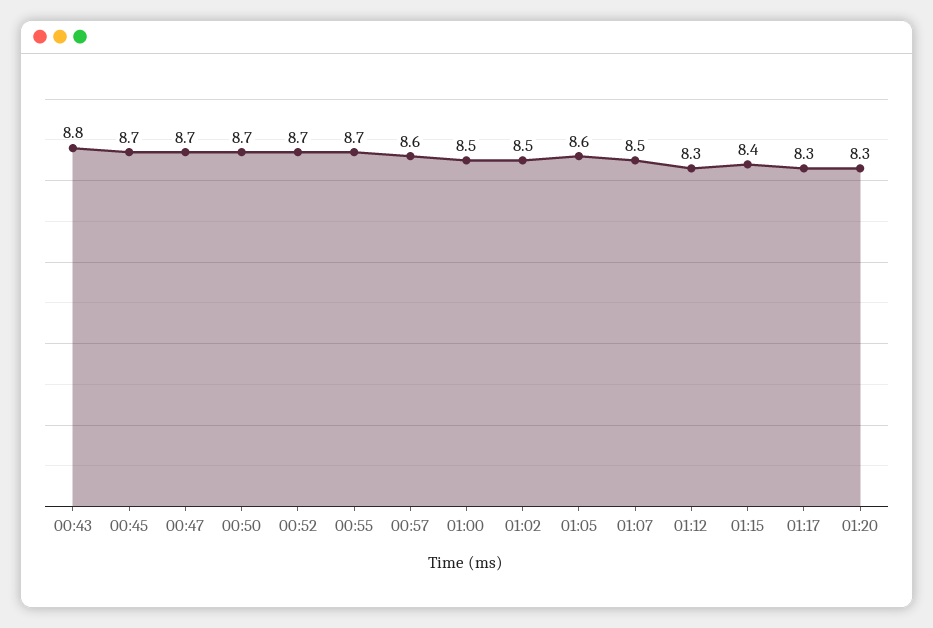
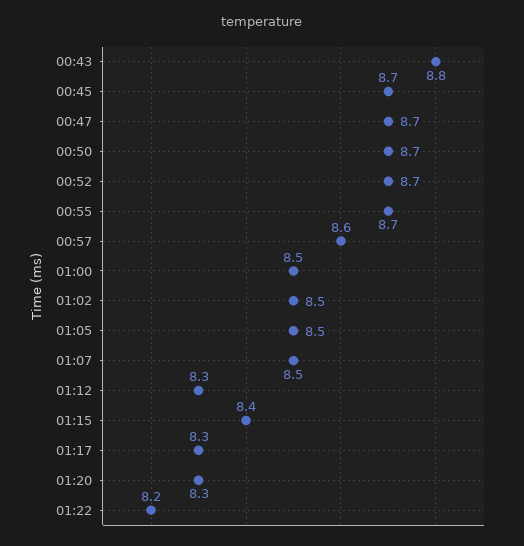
01:05: 8.6 -> 8.5
01:22: none -> 8.2

